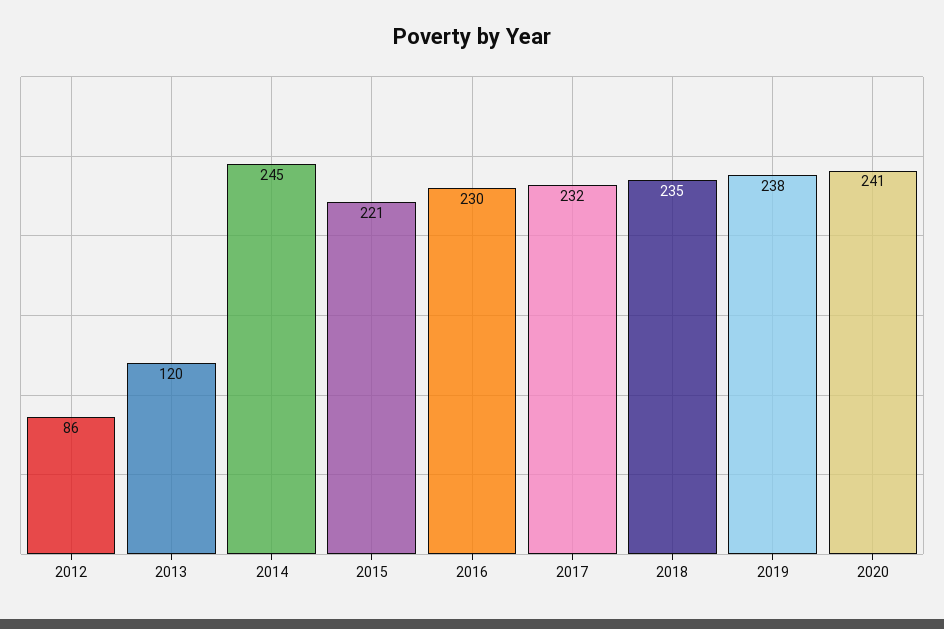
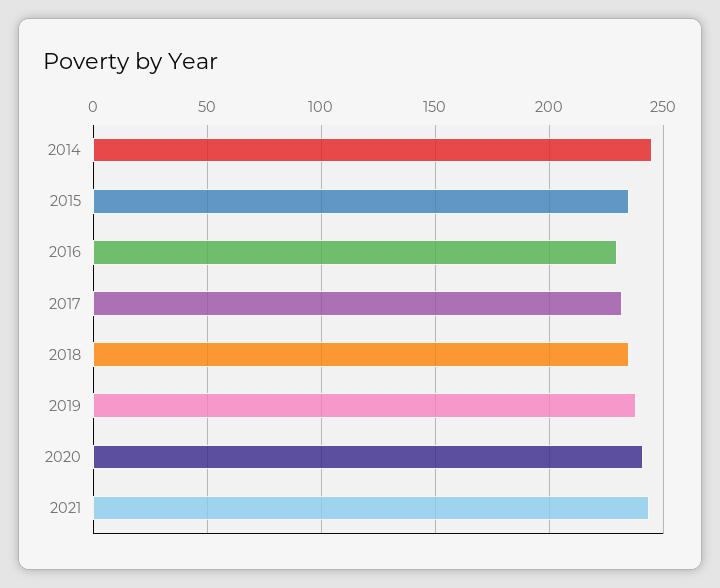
2012: 86 -> none
2013: 120 -> none
2015: 221 -> 235
2021: none -> 245

